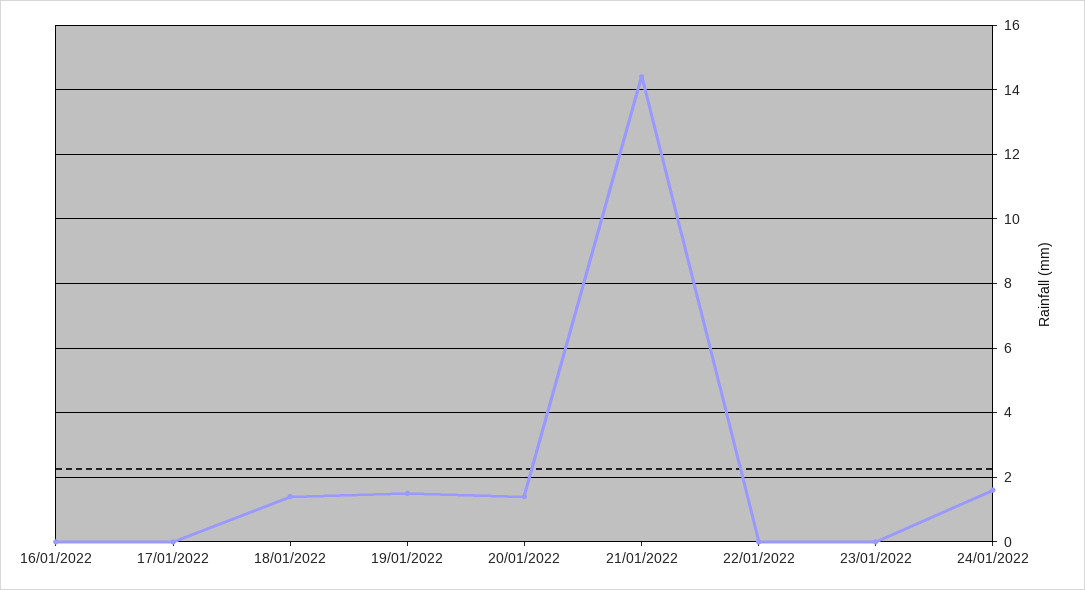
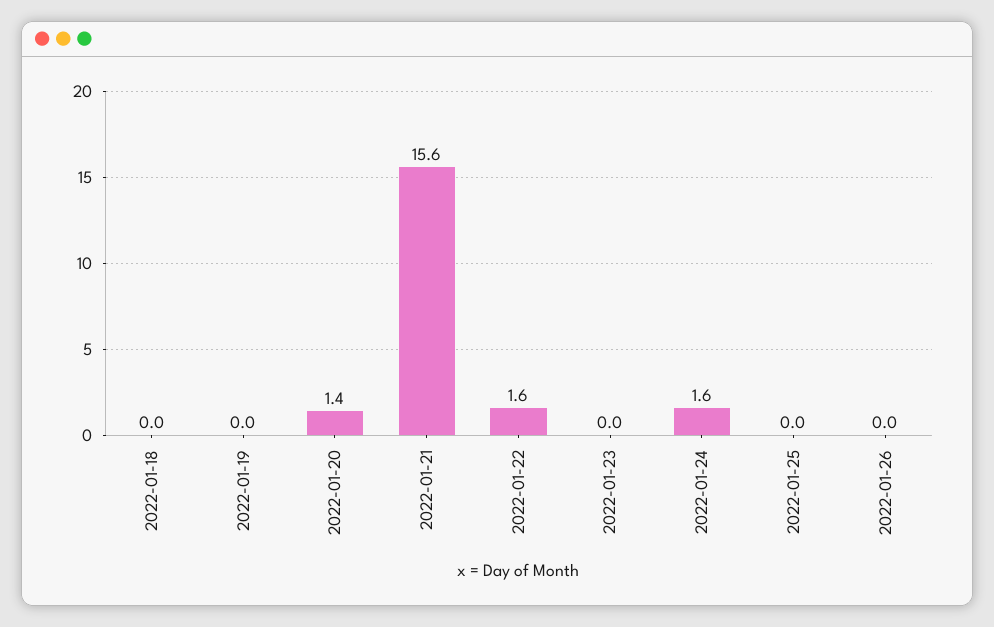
16/01/2022: 0 -> none
17/01/2022: 0 -> none
18/01/2022: 1.5 -> 0
19/01/2022: 1.5 -> 0
21/01/2022: 14.5 -> 15.6
22/01/2022: 0 -> 1.6
2022-01-25: none -> 0
2022-01-26: none -> 0

